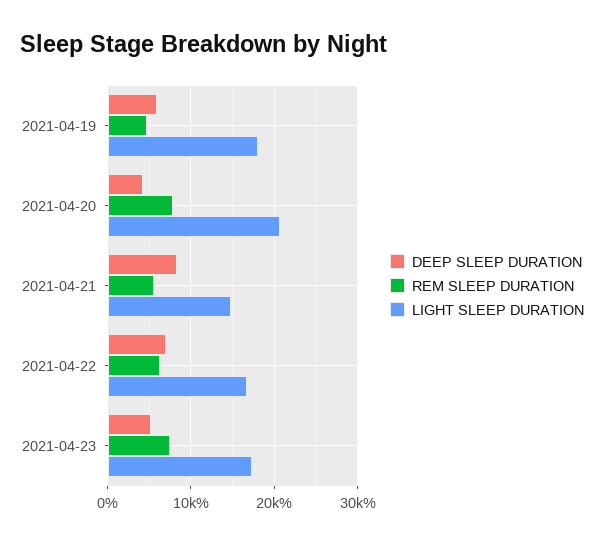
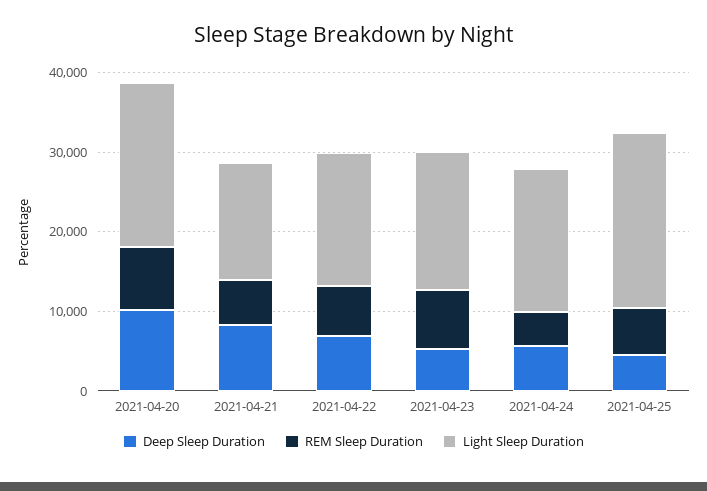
DEEP SLEEP DURATION, 2021-04-19: 6000 -> none
REM SLEEP DURATION, 2021-04-19: 5000 -> none
LIGHT SLEEP DURATION, 2021-04-19: 18000 -> none
DEEP SLEEP DURATION, 2021-04-20: 4000 -> 10000
DEEP SLEEP DURATION, 2021-04-24: none -> 6000
REM SLEEP DURATION, 2021-04-24: none -> 4000
LIGHT SLEEP DURATION, 2021-04-24: none -> 18000
DEEP SLEEP DURATION, 2021-04-25: none -> 4000
REM SLEEP DURATION, 2021-04-25: none -> 6000
LIGHT SLEEP DURATION, 2021-04-25: none -> 22000

